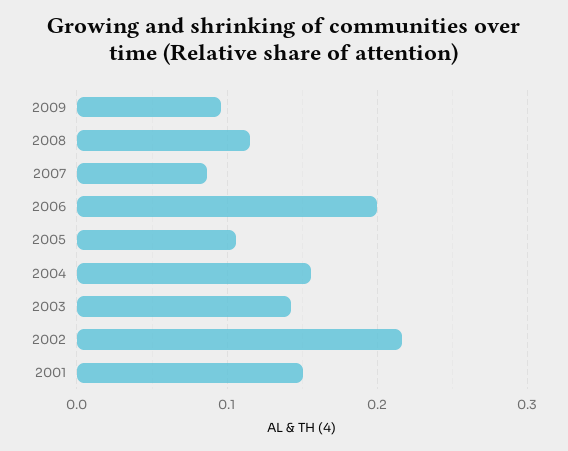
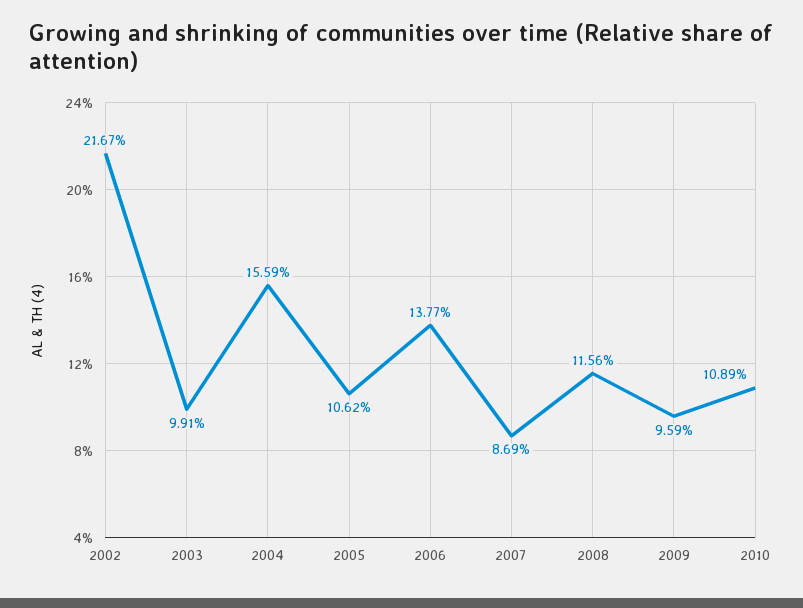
2006: 0.2 -> 0.1377
2003: 0.14 -> 0.0991
2001: 0.15 -> none
2010: none -> 0.1089

